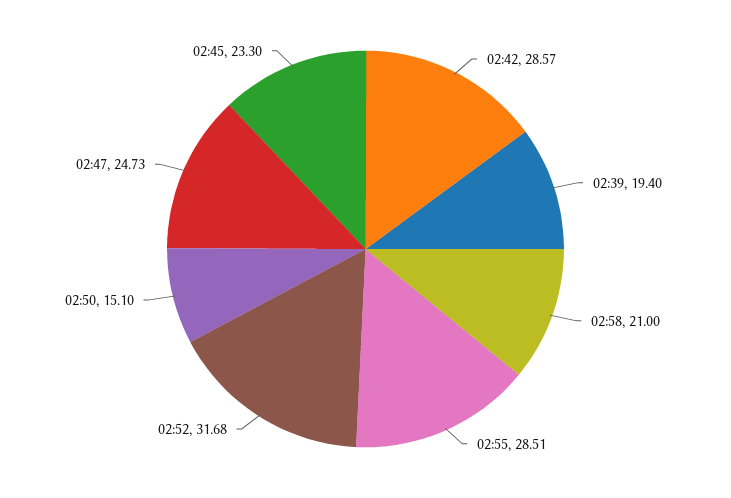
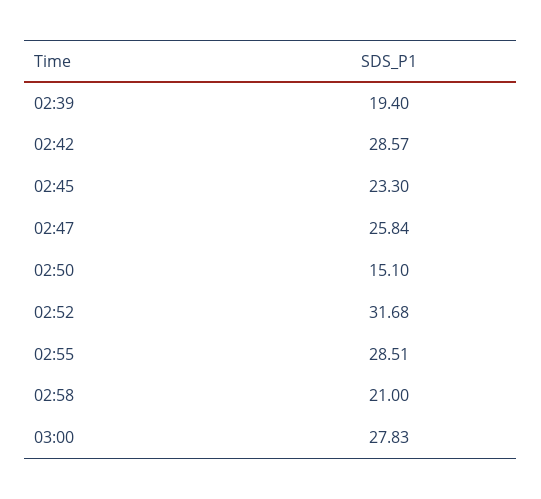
02:47: 24.73 -> 25.84
03:00: none -> 27.83

